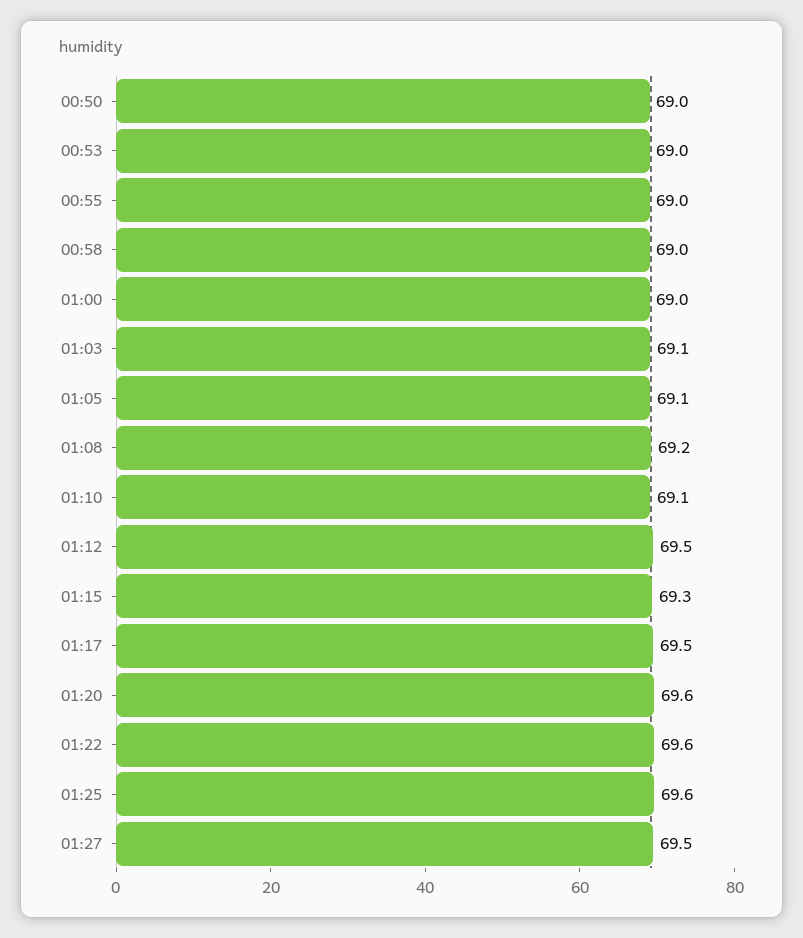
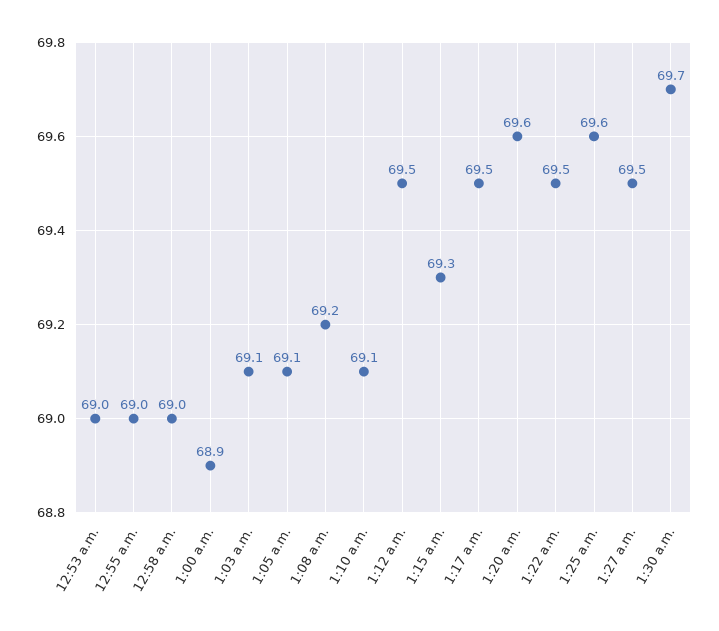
00:50: 69 -> none
01:00: 69 -> 68.9
01:22: 69.6 -> 69.5
1:30 a.m.: none -> 69.7

